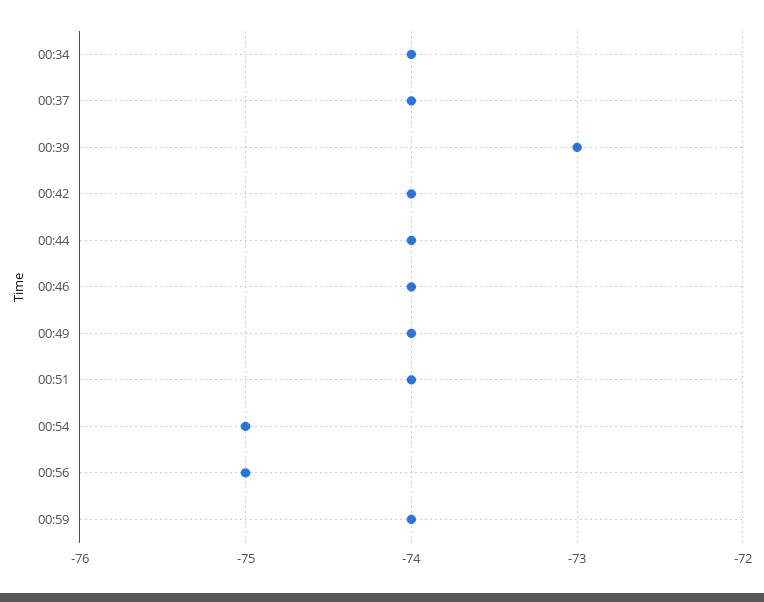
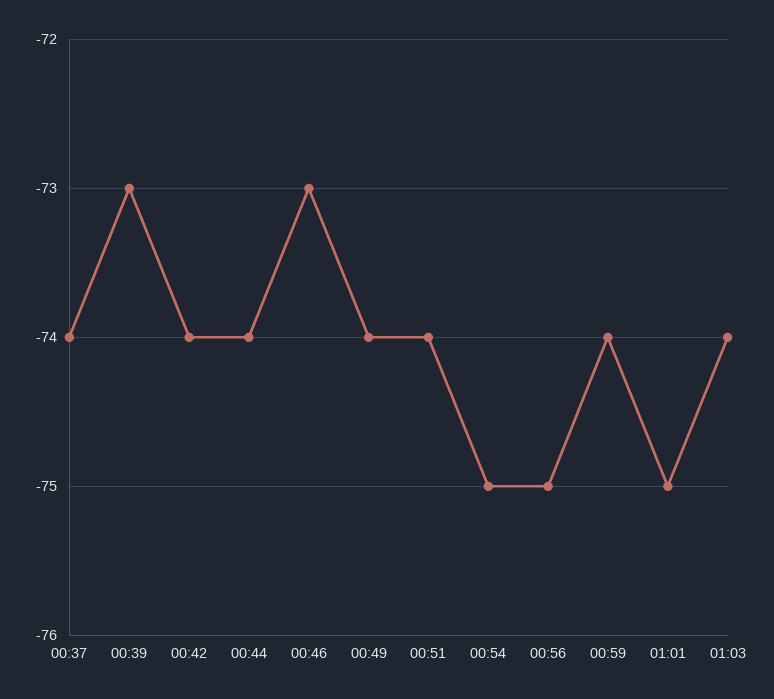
00:34: -74 -> none
00:46: -74 -> -73
01:01: none -> -75
01:03: none -> -74

